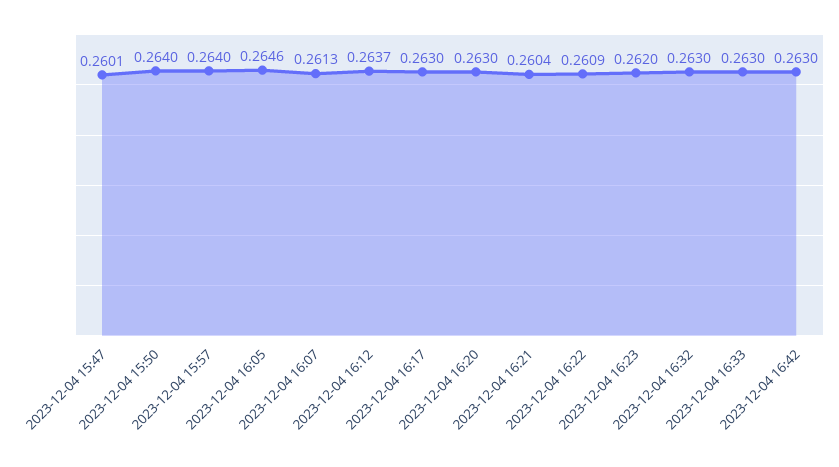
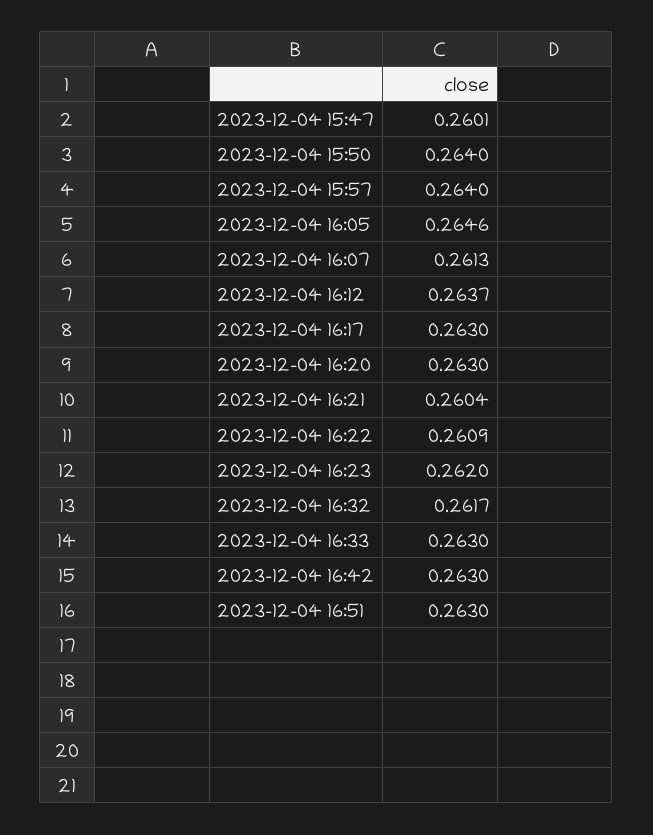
2023-12-04 16:32: 0.263 -> 0.2617
2023-12-04 16:51: none -> 0.263

